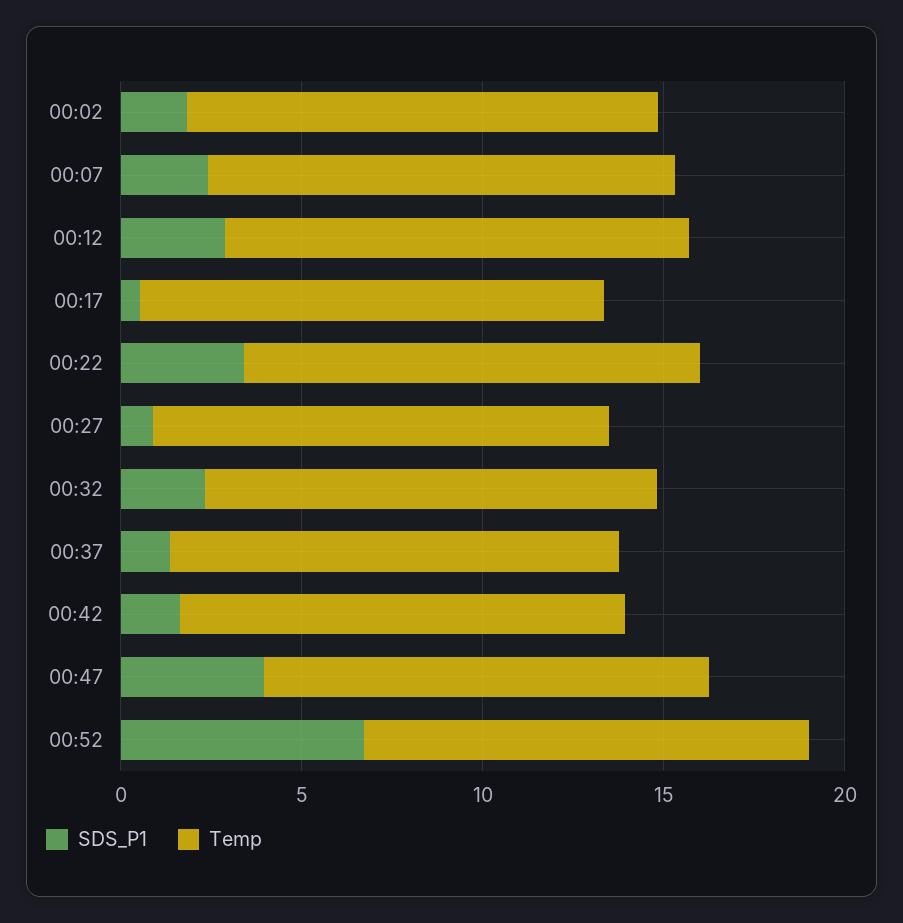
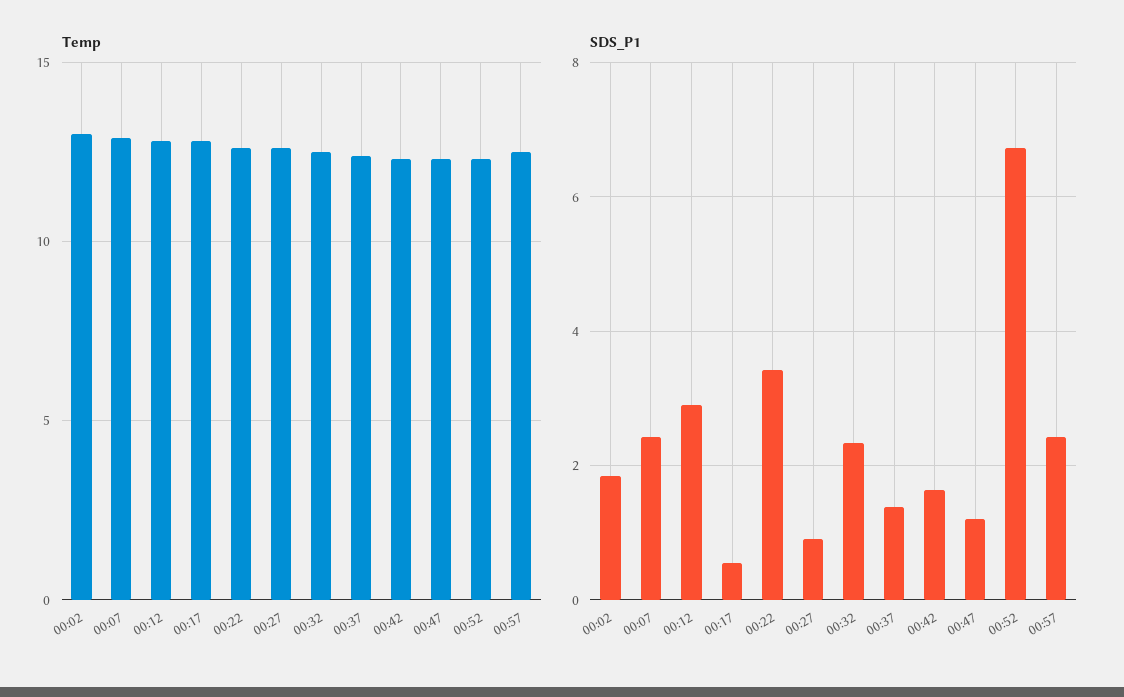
SDS_P1, 00:47: 4 -> 1.2
Temp, 00:57: none -> 12.5
SDS_P1, 00:57: none -> 2.4

